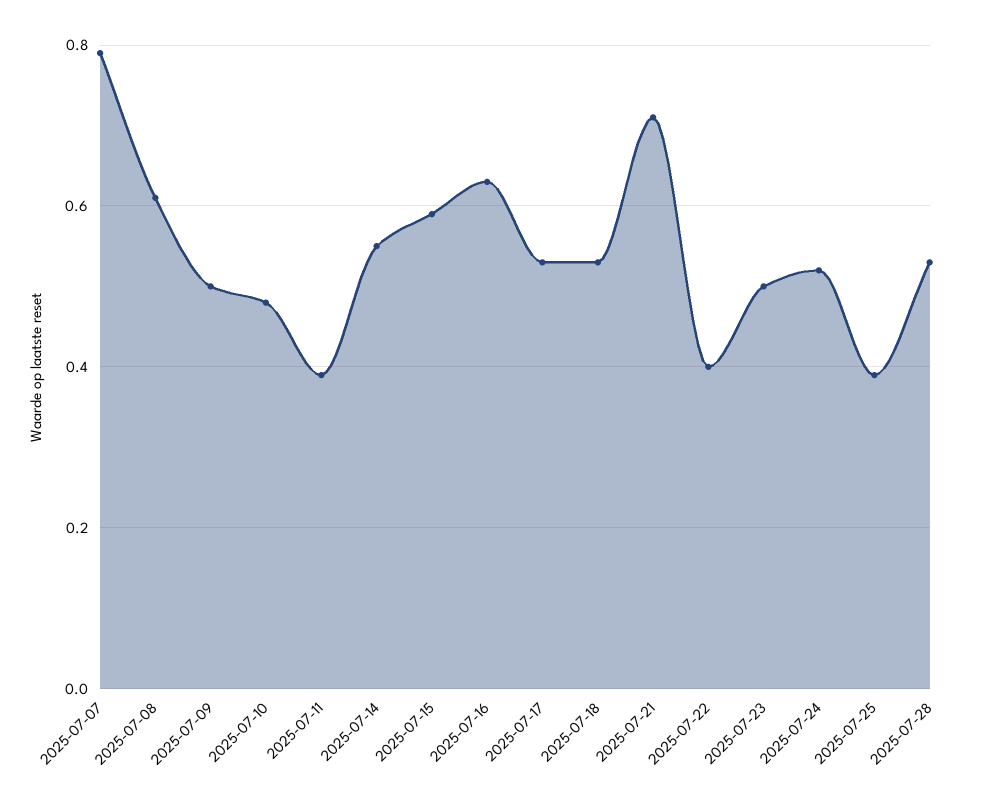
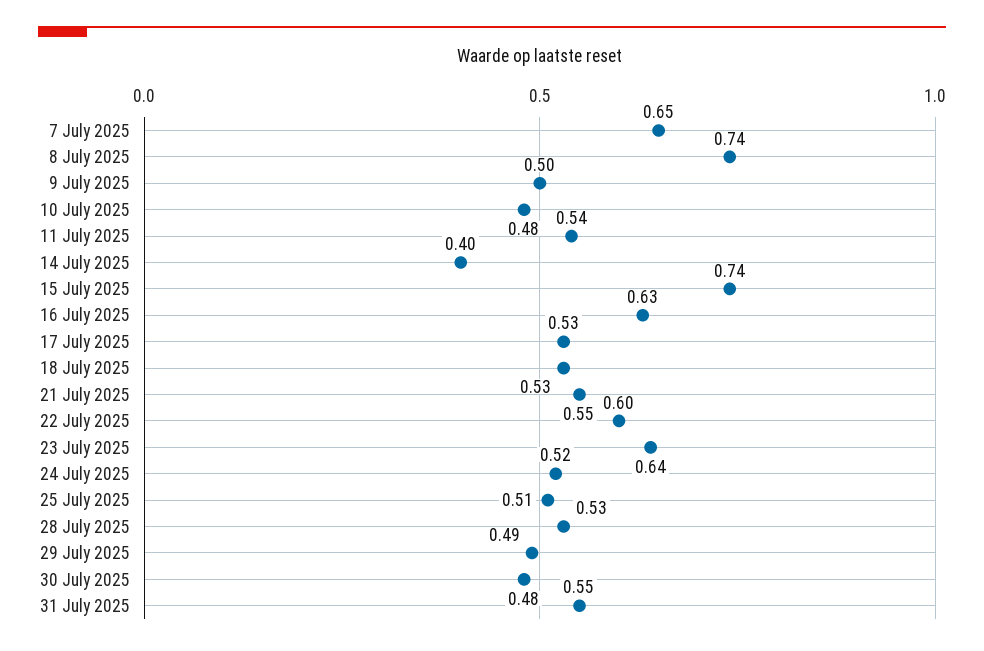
2025-07-07: 0.8 -> 0.65
2025-07-08: 0.6 -> 0.74
2025-07-11: 0.4 -> 0.54
2025-07-14: 0.55 -> 0.4
2025-07-15: 0.6 -> 0.74
2025-07-21: 0.7 -> 0.55
2025-07-22: 0.4 -> 0.6
2025-07-23: 0.5 -> 0.64
2025-07-25: 0.4 -> 0.51
29 July 2025: none -> 0.49
30 July 2025: none -> 0.48
31 July 2025: none -> 0.55

